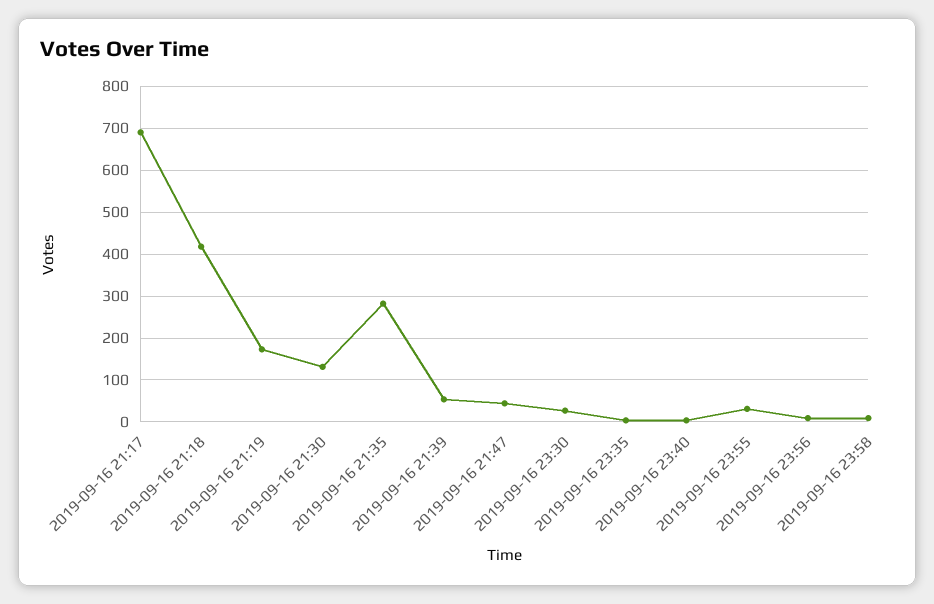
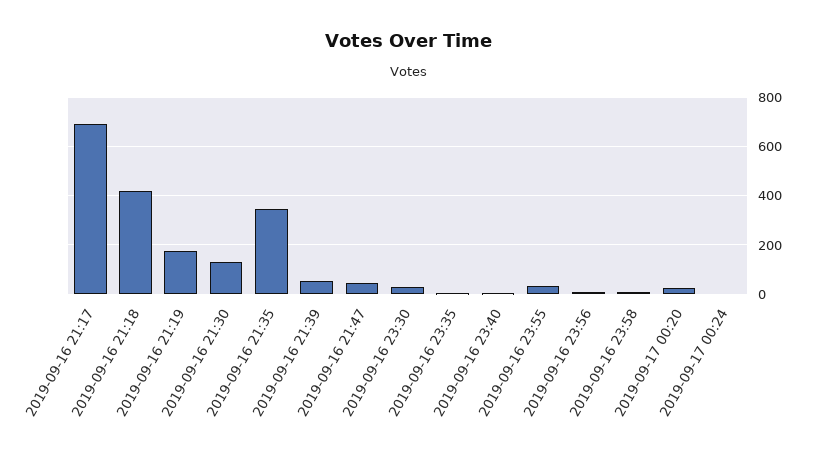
2019-09-16 21:35: 280 -> 350
2019-09-17 00:20: none -> 25
2019-09-17 00:24: none -> 0

